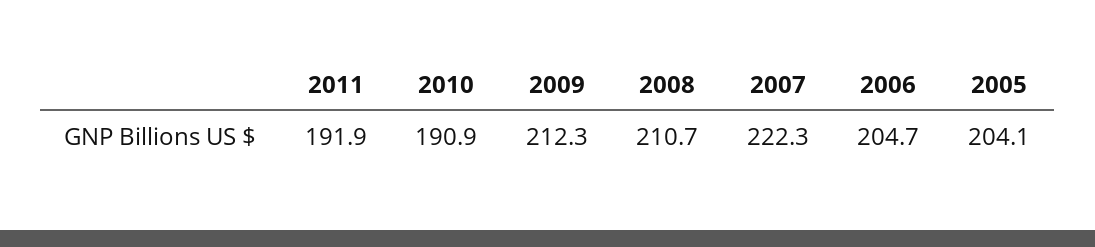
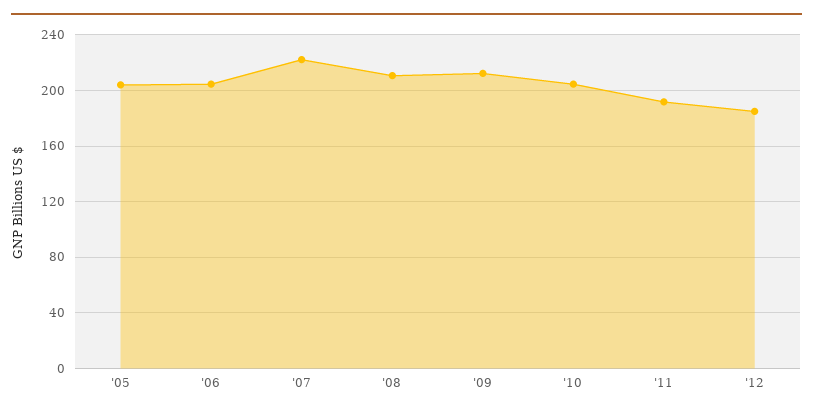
2010: 190.9 -> 205
'12: none -> 185

